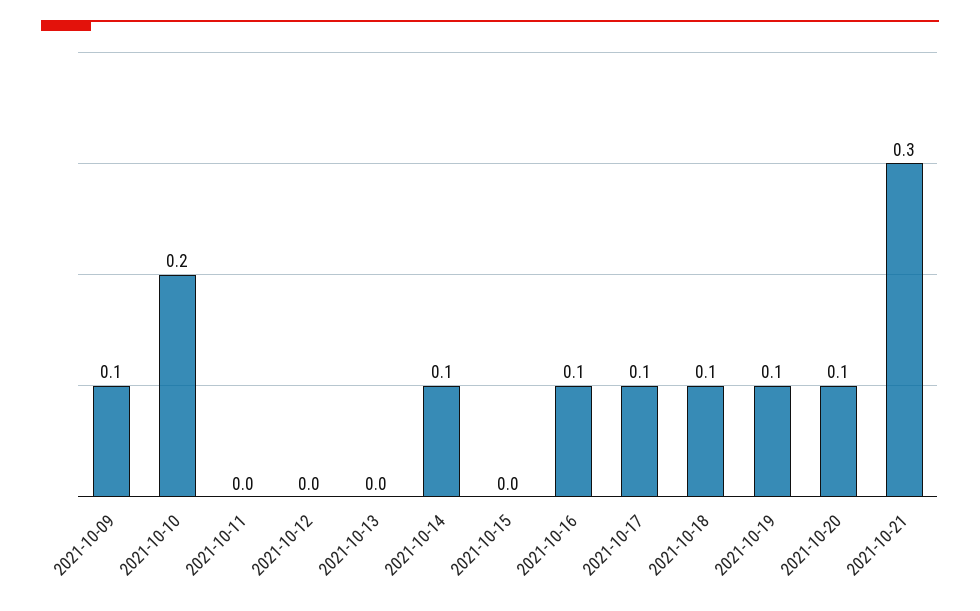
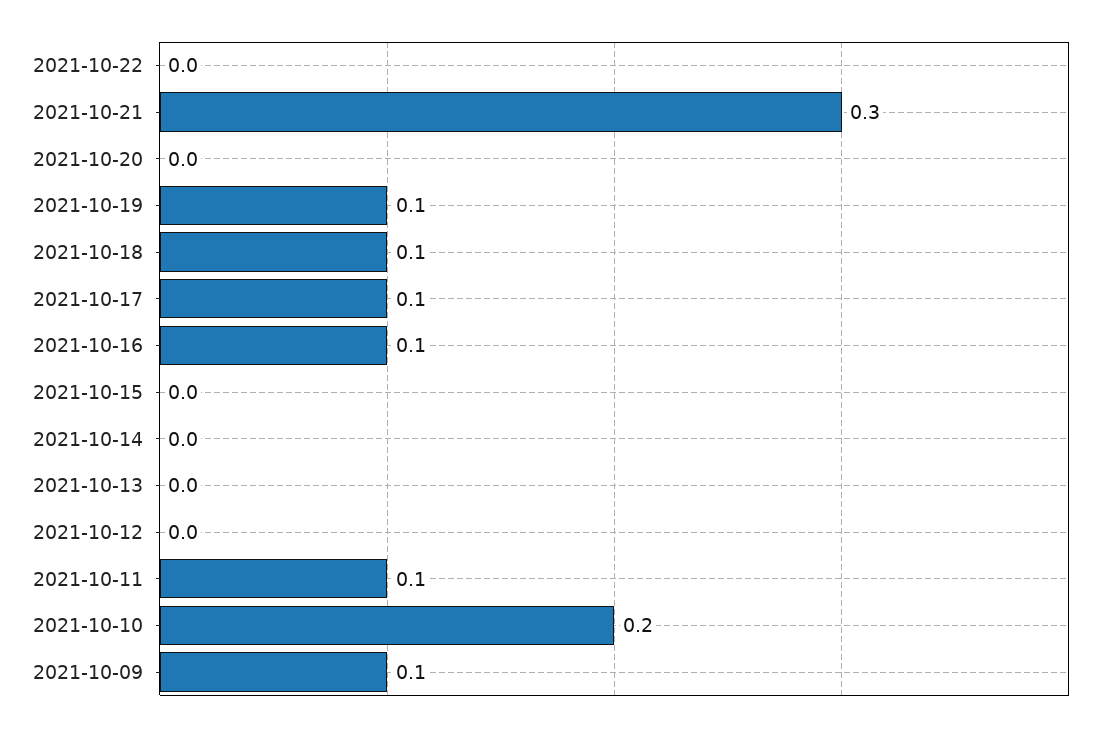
2021-10-11: 0 -> 0.1
2021-10-14: 0.1 -> 0
2021-10-20: 0.1 -> 0
2021-10-22: none -> 0

